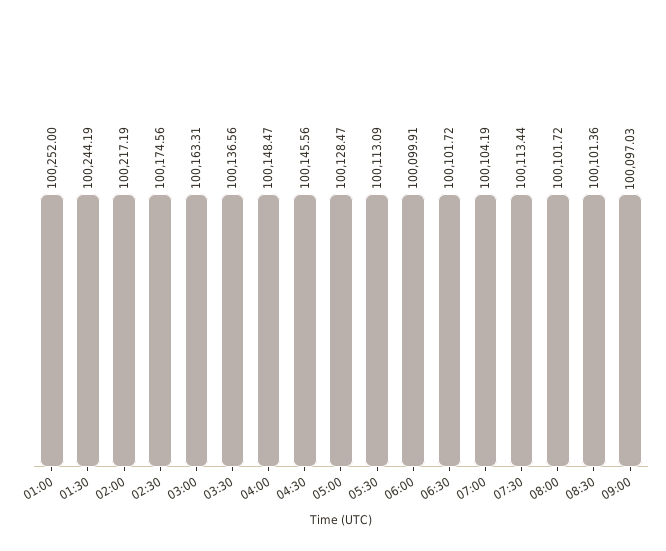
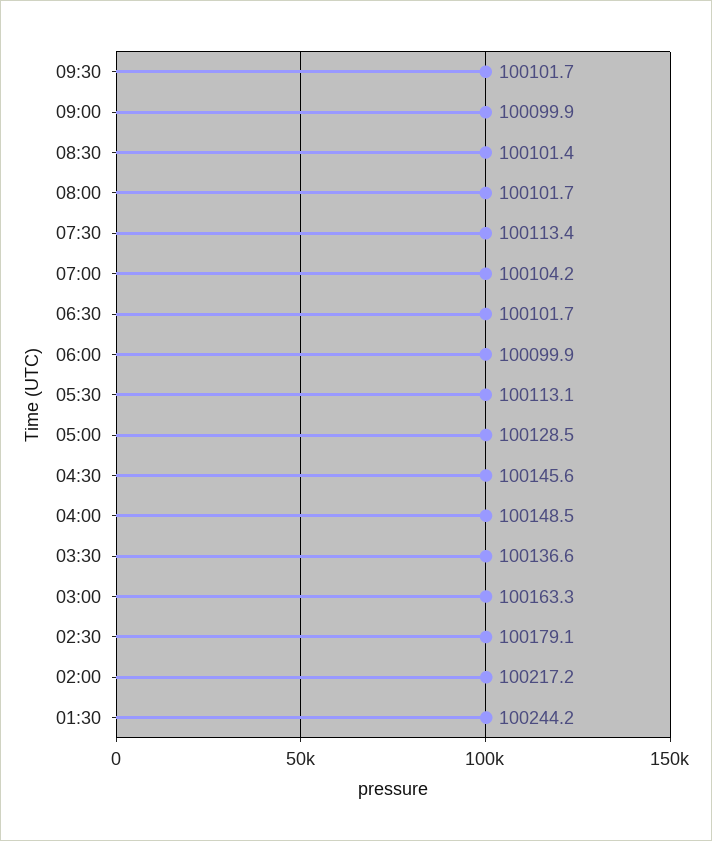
01:00: 100252 -> none
02:30: 100174.56 -> 100179.1
09:00: 100097.03 -> 100099.9
09:30: none -> 100101.7

